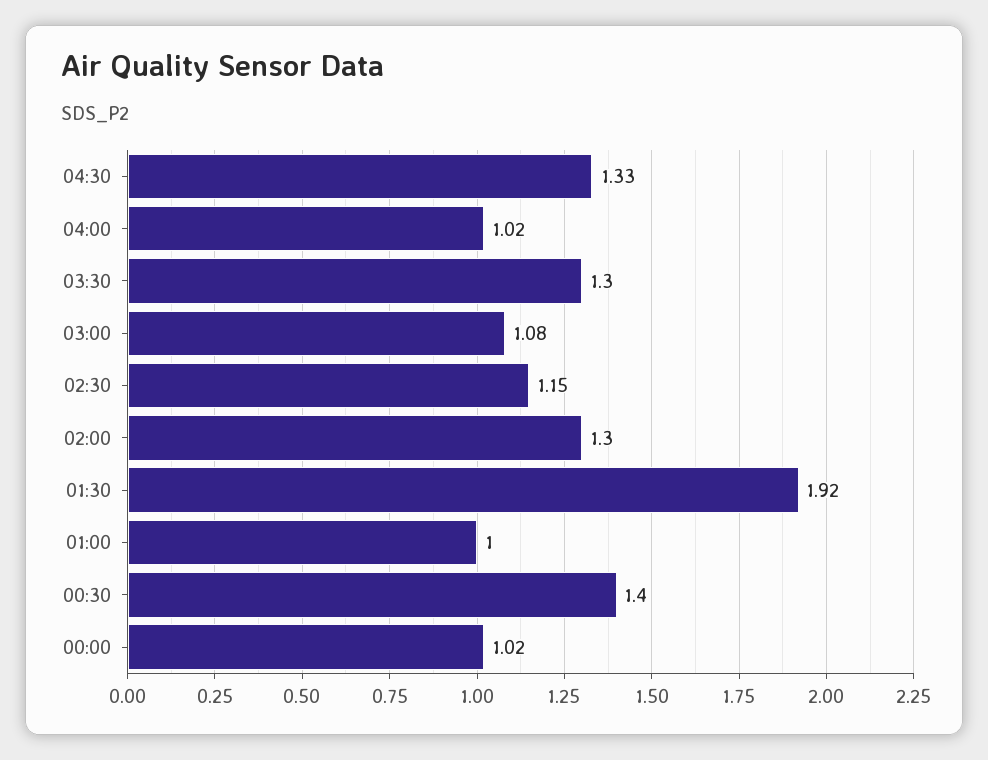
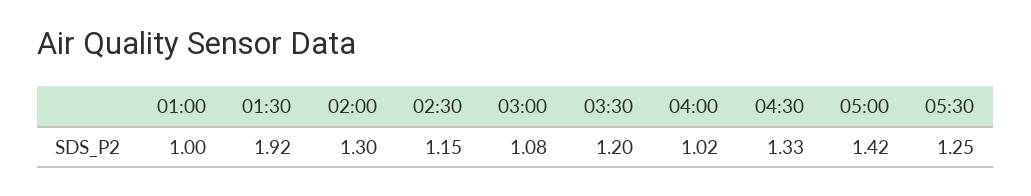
03:30: 1.3 -> 1.2
00:30: 1.4 -> none
00:00: 1.02 -> none
05:00: none -> 1.42
05:30: none -> 1.25

